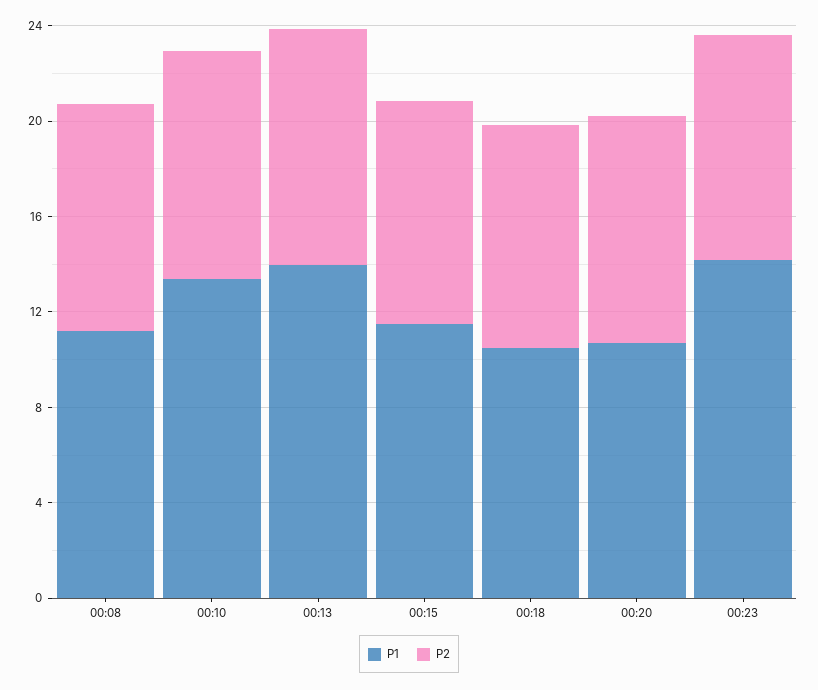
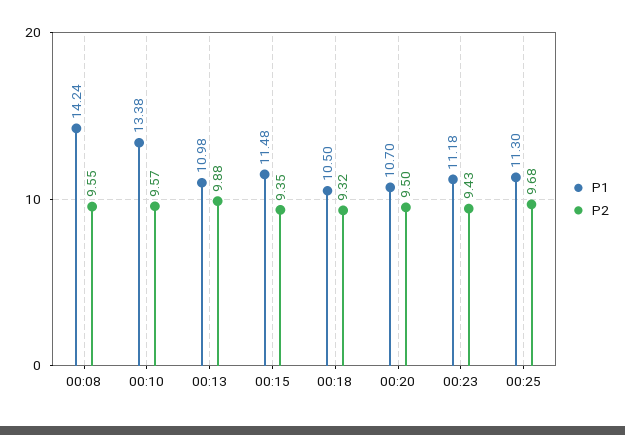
P1, 00:08: 11 -> 14.24
P1, 00:13: 14 -> 10.98
P1, 00:23: 14 -> 11.18
P1, 00:25: none -> 11.3
P2, 00:25: none -> 9.68

